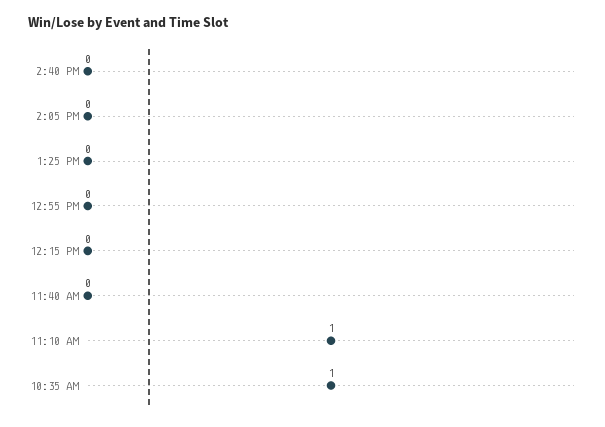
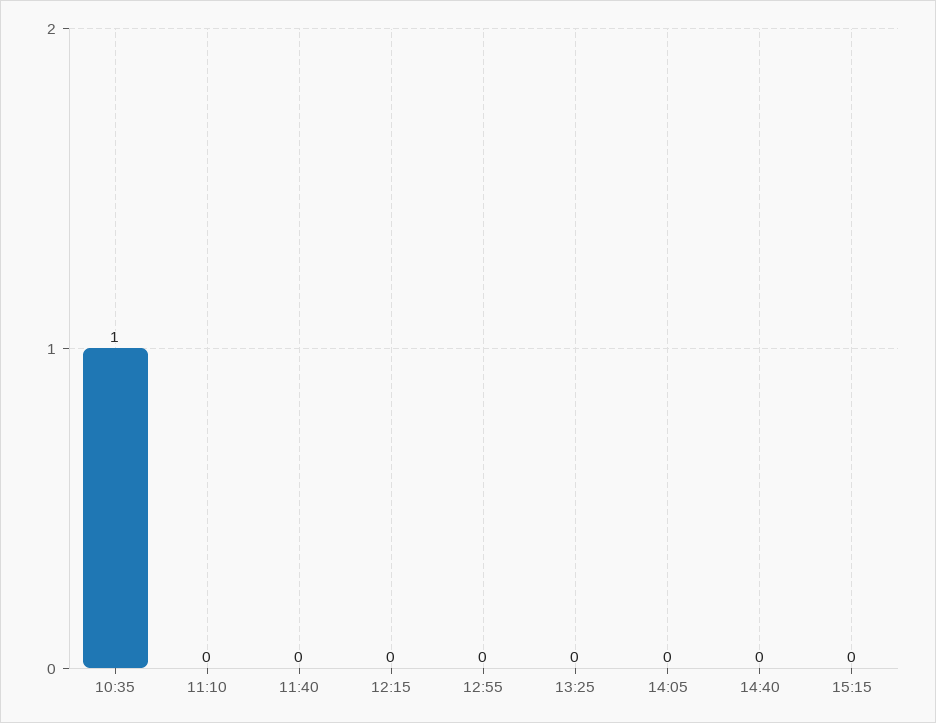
11:10 AM: 1 -> 0
15:15: none -> 0

